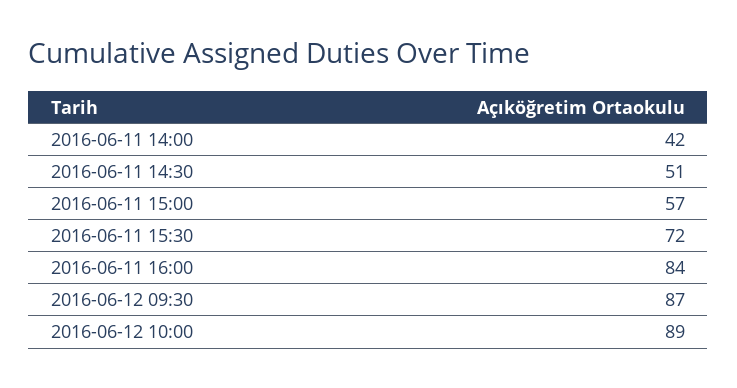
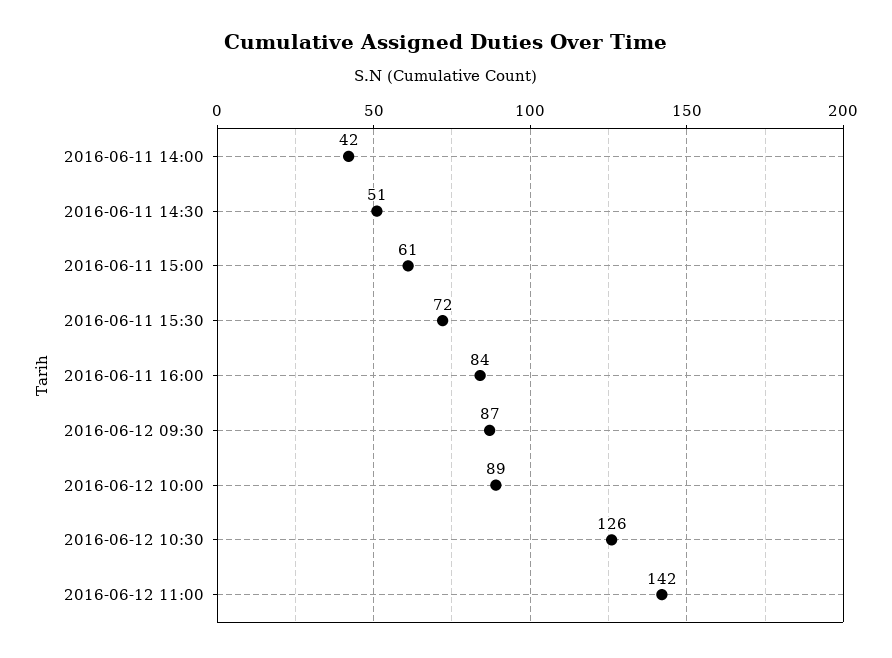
2016-06-11 15:00: 57 -> 61
2016-06-12 10:30: none -> 126
2016-06-12 11:00: none -> 142

